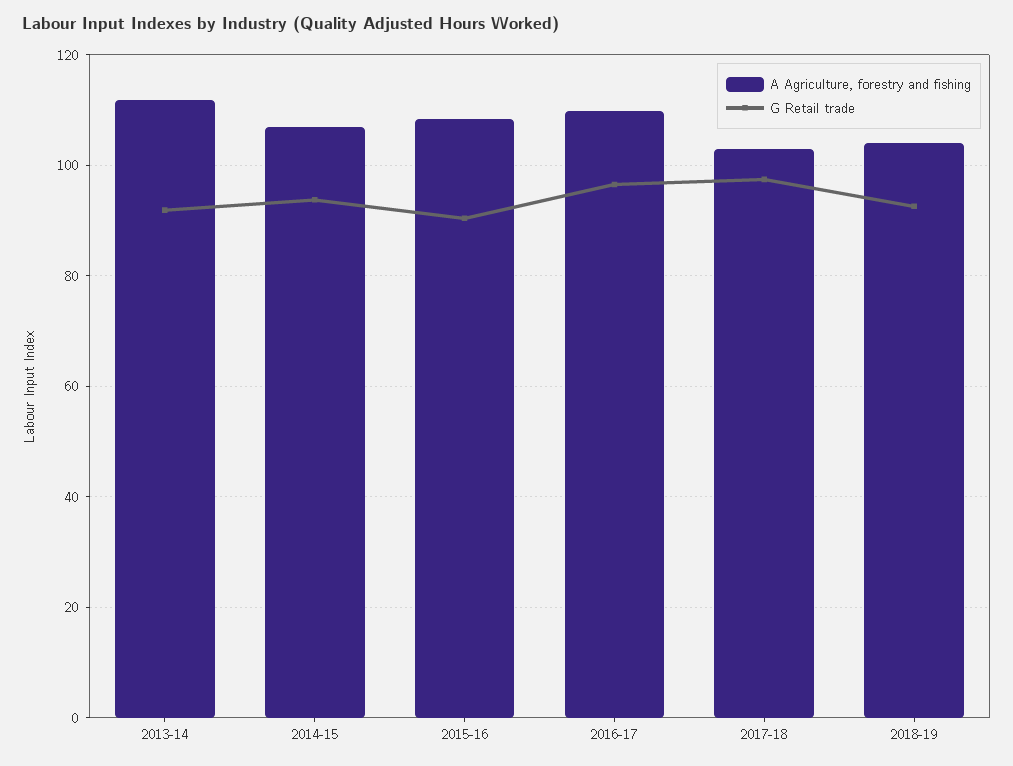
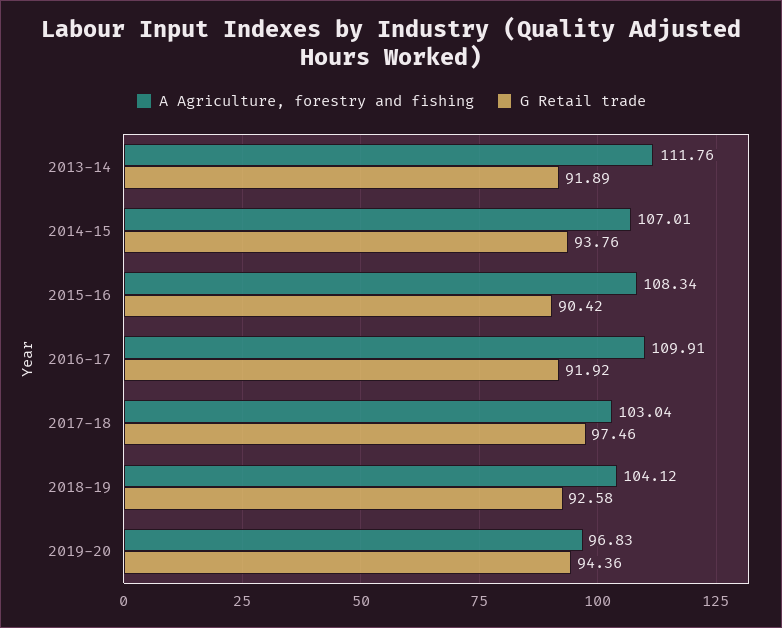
G Retail trade, 2016-17: 96 -> 91.92
A Agriculture, forestry and fishing, 2019-20: none -> 96.83
G Retail trade, 2019-20: none -> 94.36

